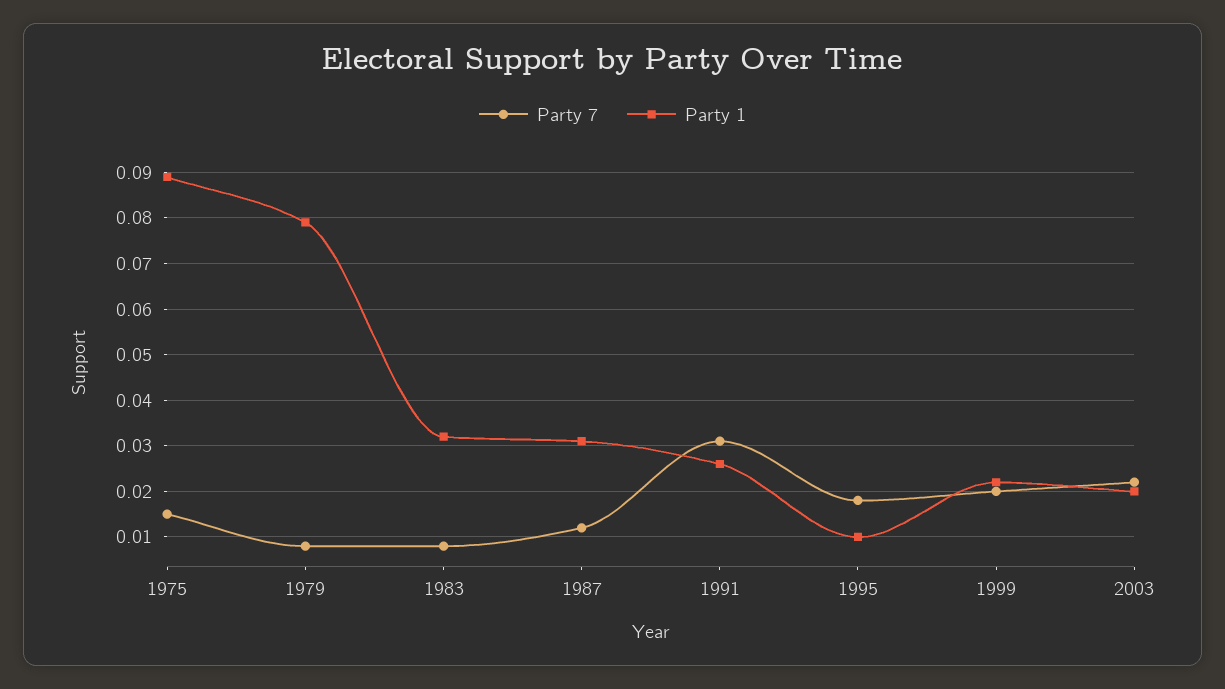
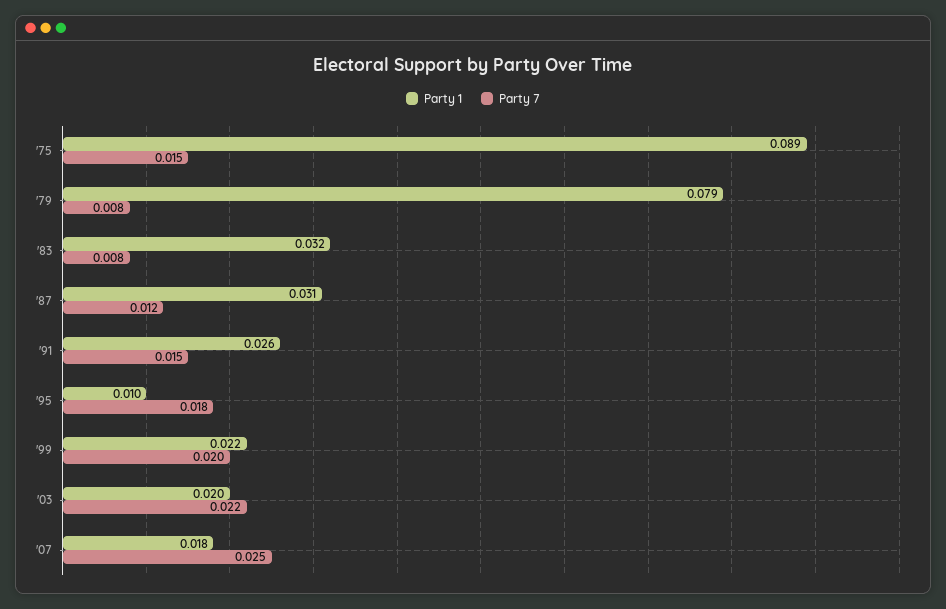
Party 7, 1991: 0.03 -> 0.015
Party 1, '07: none -> 0.018
Party 7, '07: none -> 0.025

